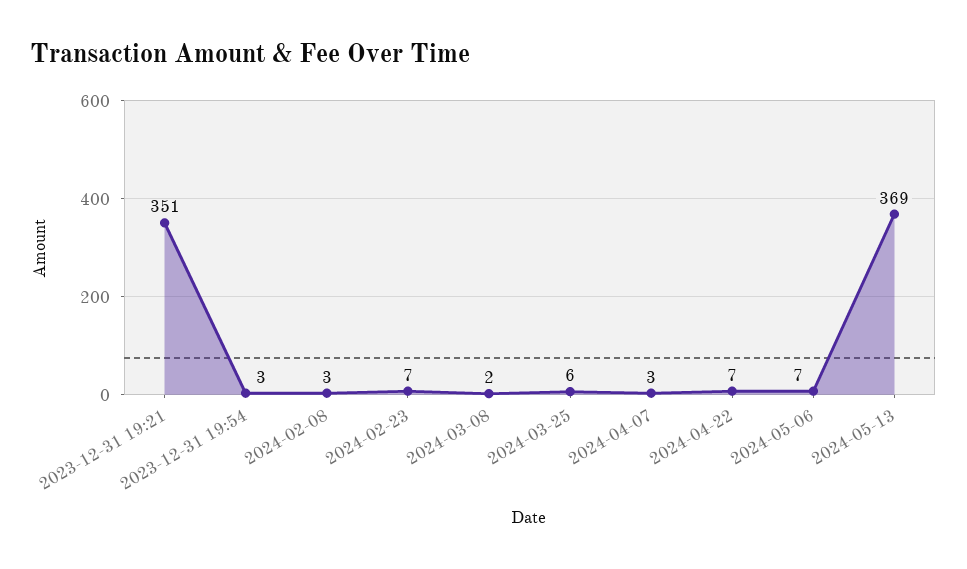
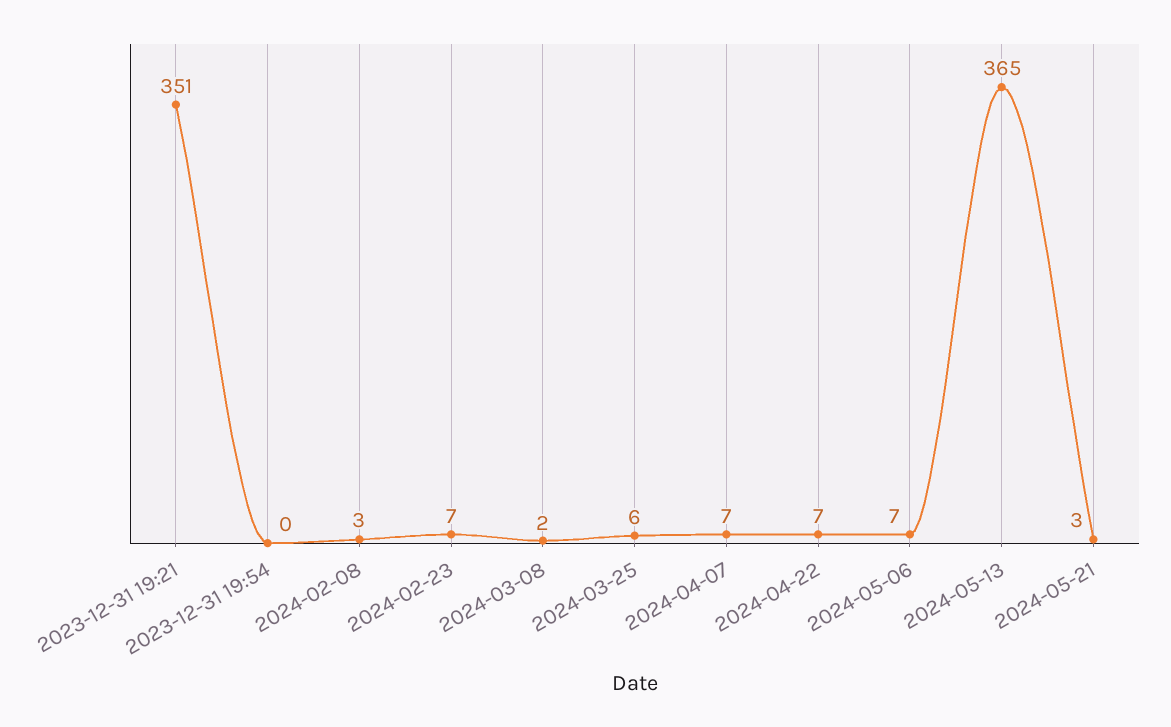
2023-12-31 19:54: 3 -> 0
2024-04-07: 3 -> 7
2024-05-13: 369 -> 365
2024-05-21: none -> 3

